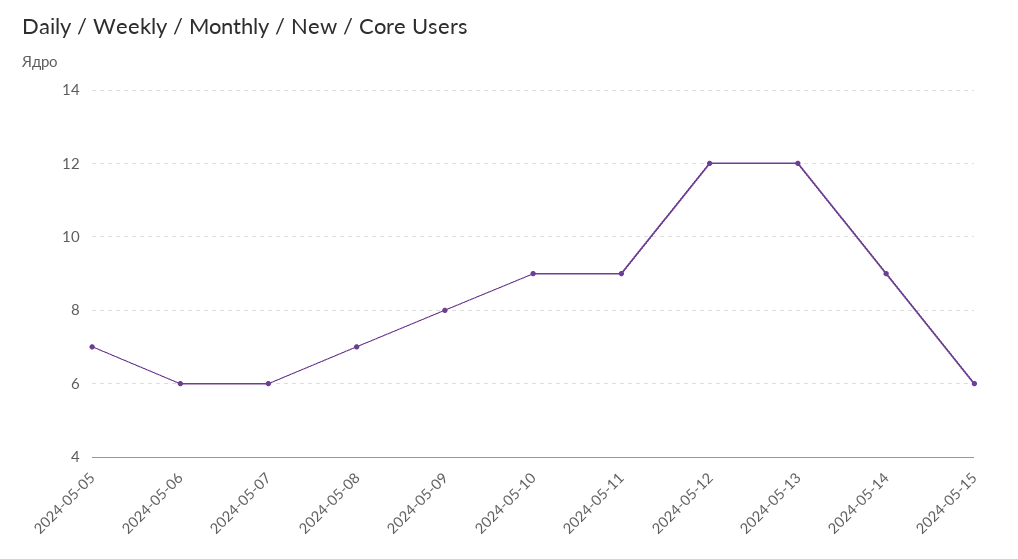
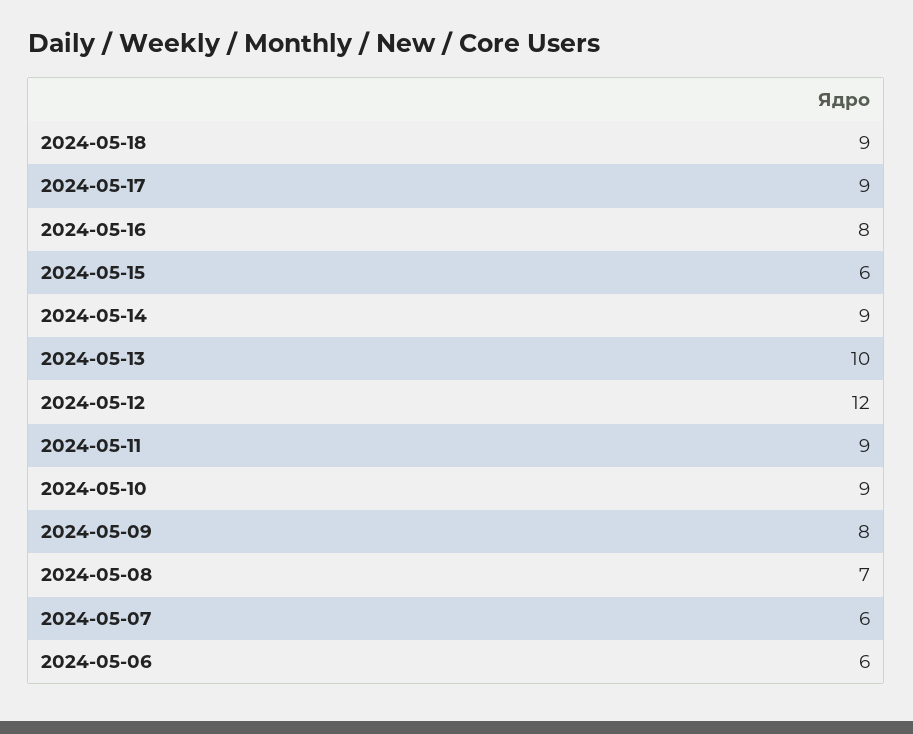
2024-05-05: 7 -> none
2024-05-13: 12 -> 10
2024-05-18: none -> 9
2024-05-17: none -> 9
2024-05-16: none -> 8

